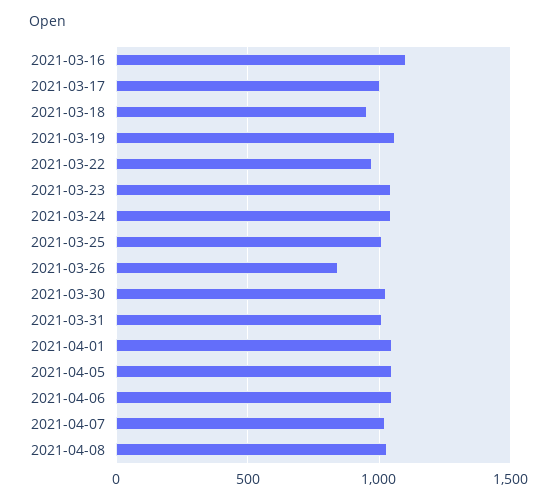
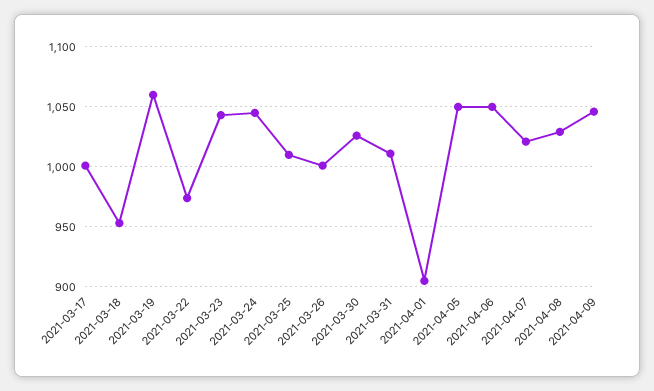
2021-03-16: 1100 -> none
2021-03-26: 850 -> 1000
2021-04-01: 1050 -> 905
2021-04-09: none -> 1045

